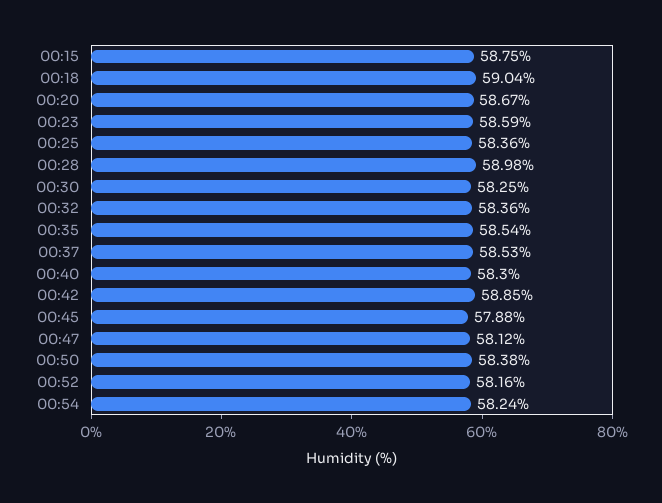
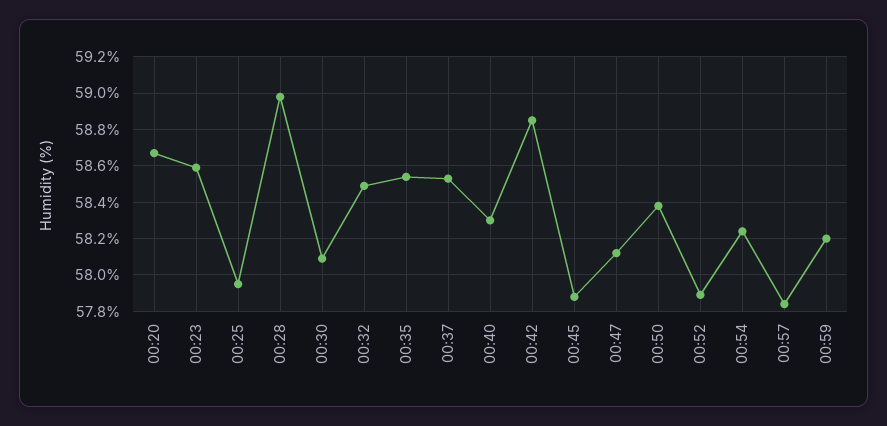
00:15: 58.75 -> none
00:18: 59.04 -> none
00:25: 58.36 -> 57.95
00:30: 58.25 -> 58.1
00:32: 58.36 -> 58.5
00:52: 58.16 -> 57.9
00:57: none -> 57.85
00:59: none -> 58.2

